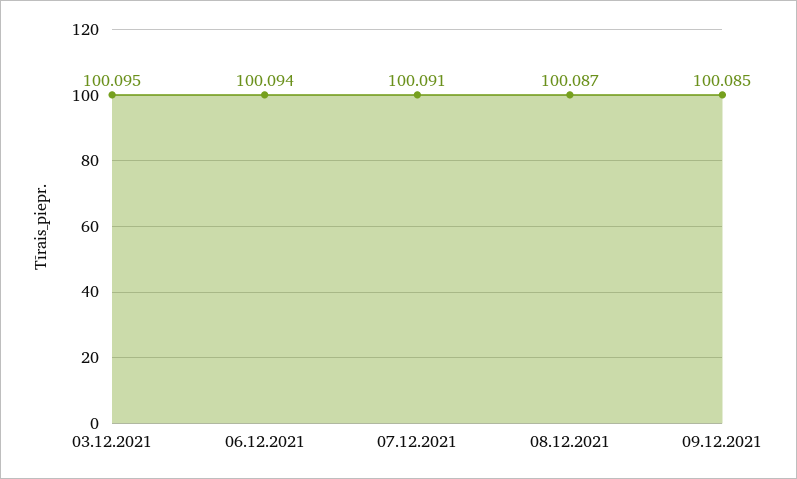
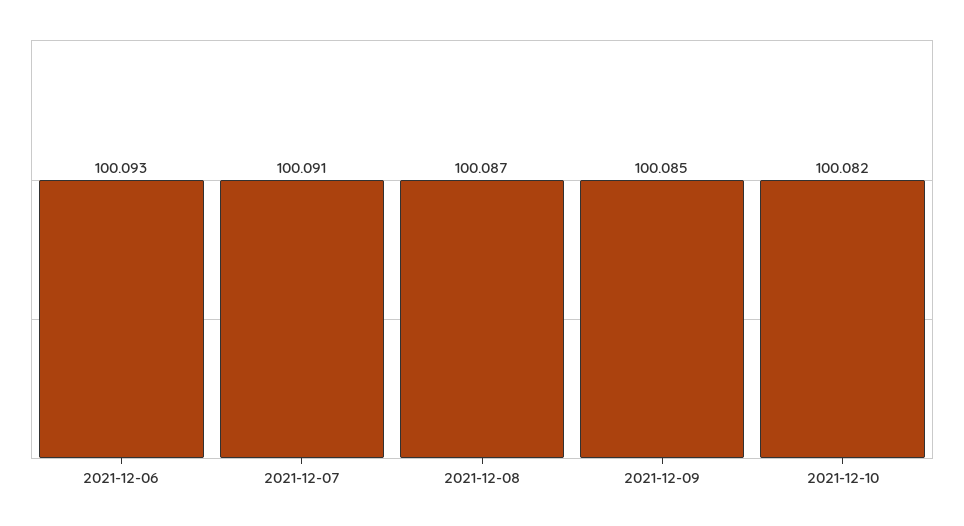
03.12.2021: 100.095 -> none
06.12.2021: 100.094 -> 100.093
2021-12-10: none -> 100.082

